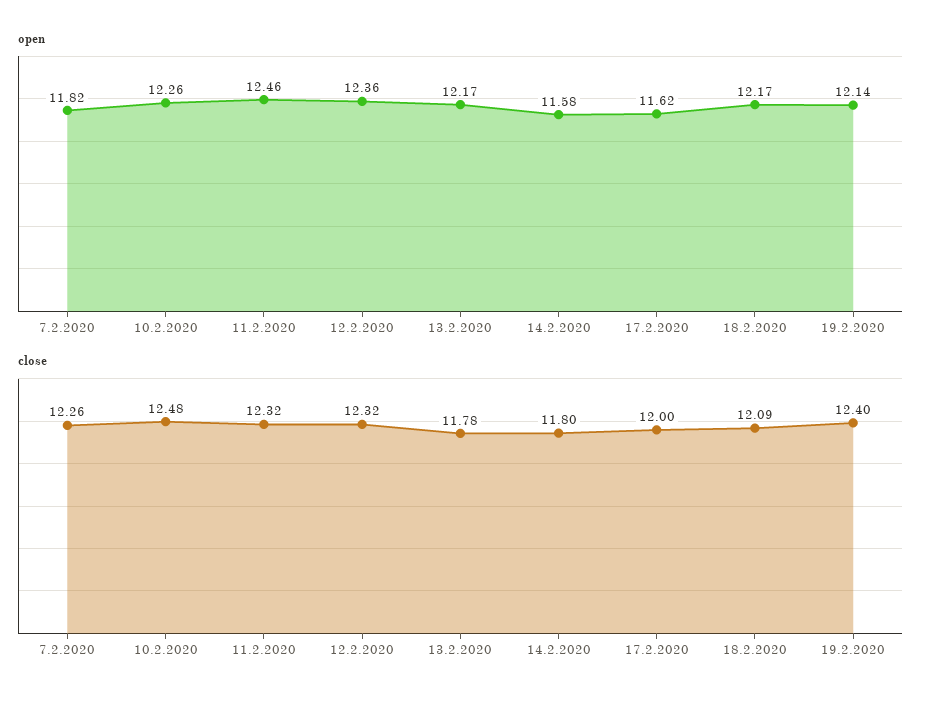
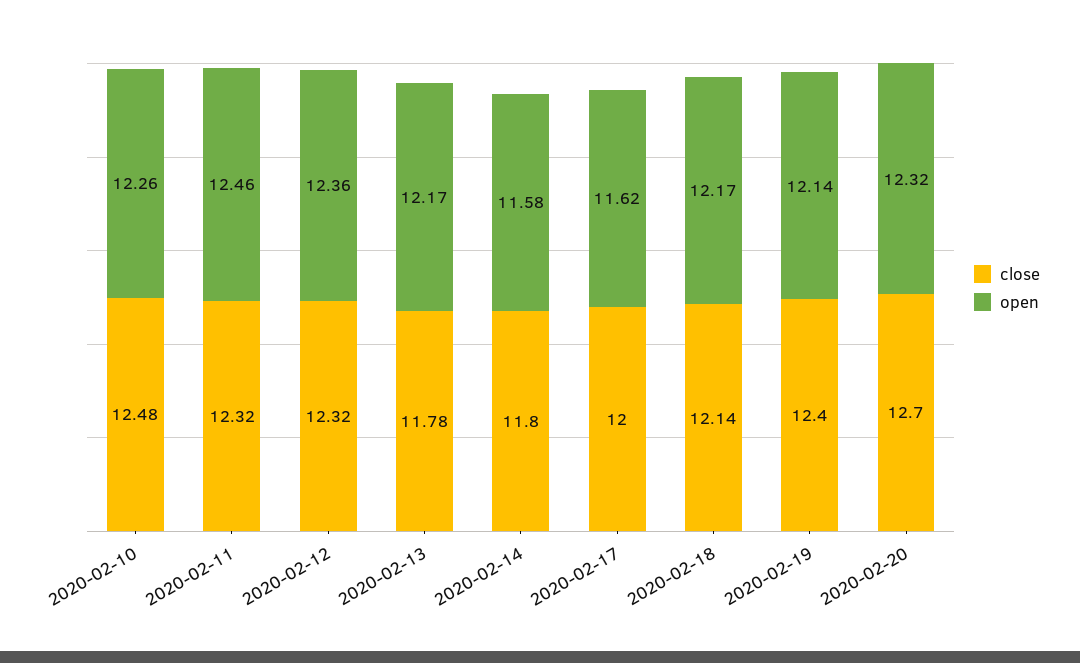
open, 7.2.2020: 11.82 -> none
close, 7.2.2020: 12.26 -> none
close, 18.2.2020: 12.09 -> 12.14
close, 2020-02-20: none -> 12.7
open, 2020-02-20: none -> 12.32

